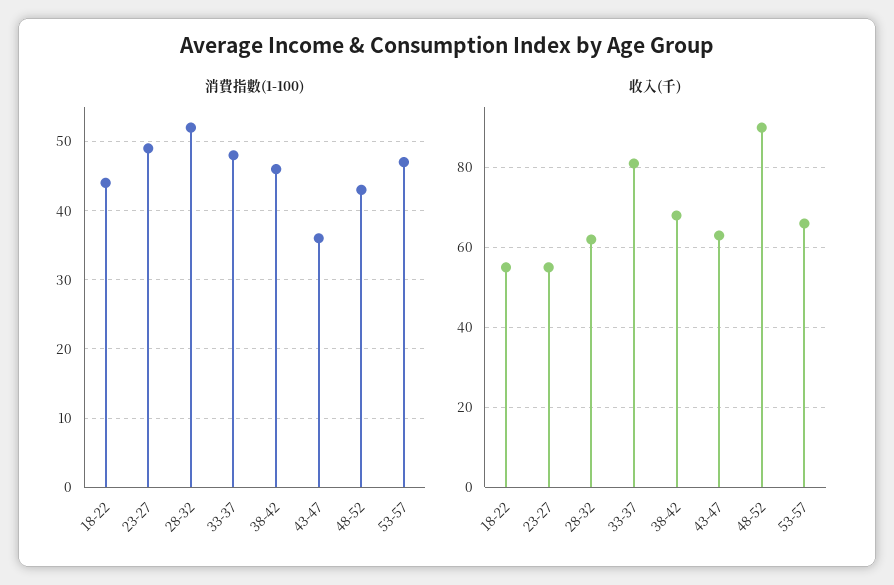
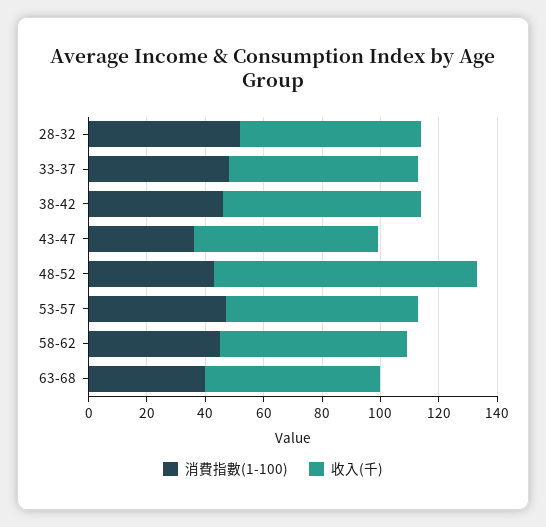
消費指數(1-100), 18-22: 44 -> none
消費指數(1-100), 23-27: 49 -> none
收入(千), 18-22: 55 -> none
收入(千), 23-27: 55 -> none
收入(千), 33-37: 80 -> 65
消費指數(1-100), 58-62: none -> 45
收入(千), 58-62: none -> 65
消費指數(1-100), 63-68: none -> 40
收入(千), 63-68: none -> 60

